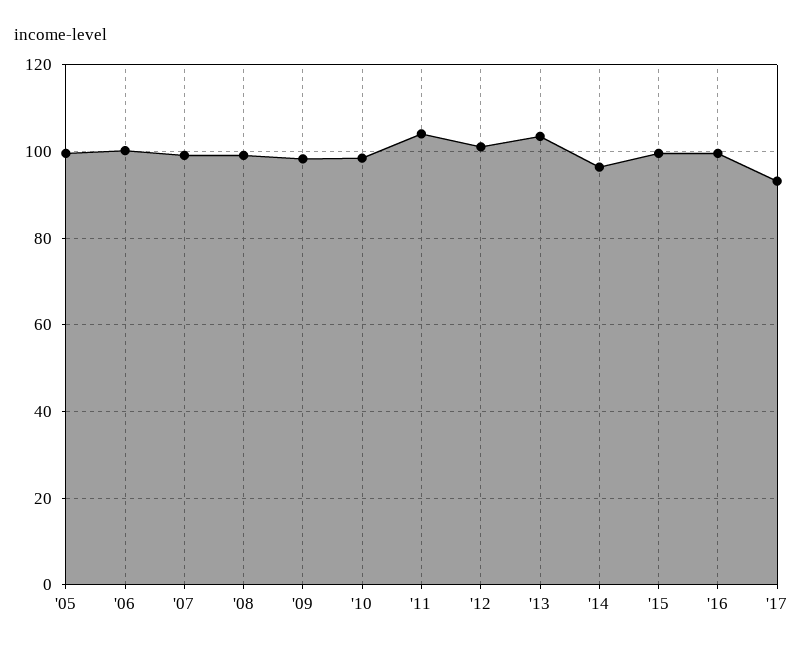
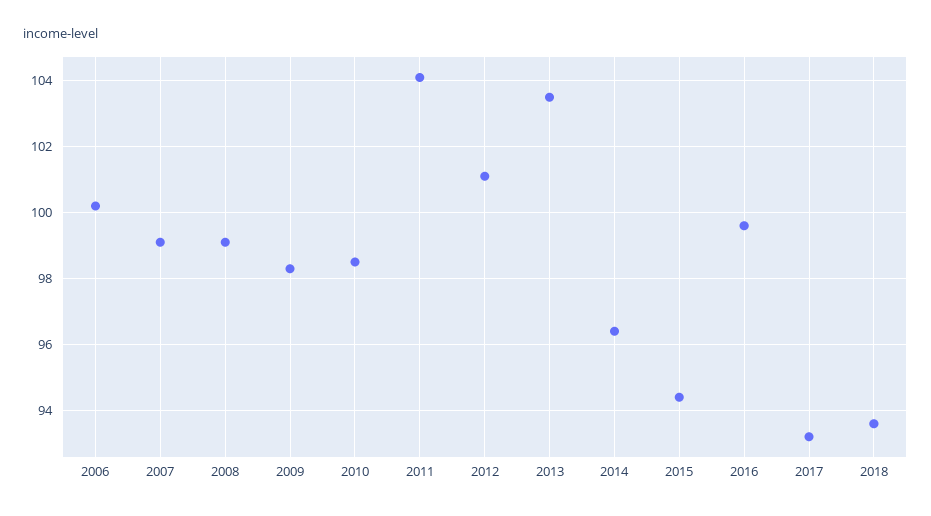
'05: 100 -> none
'15: 100 -> 94.5
2018: none -> 93.5

